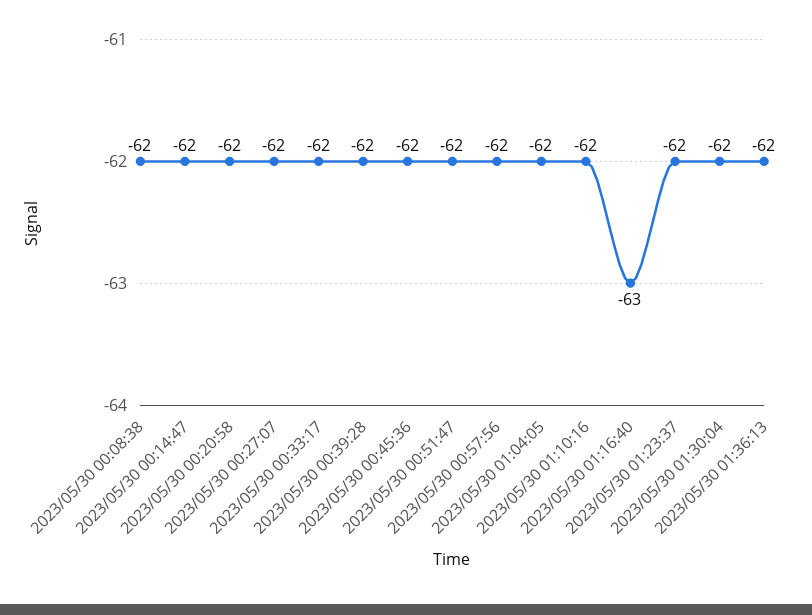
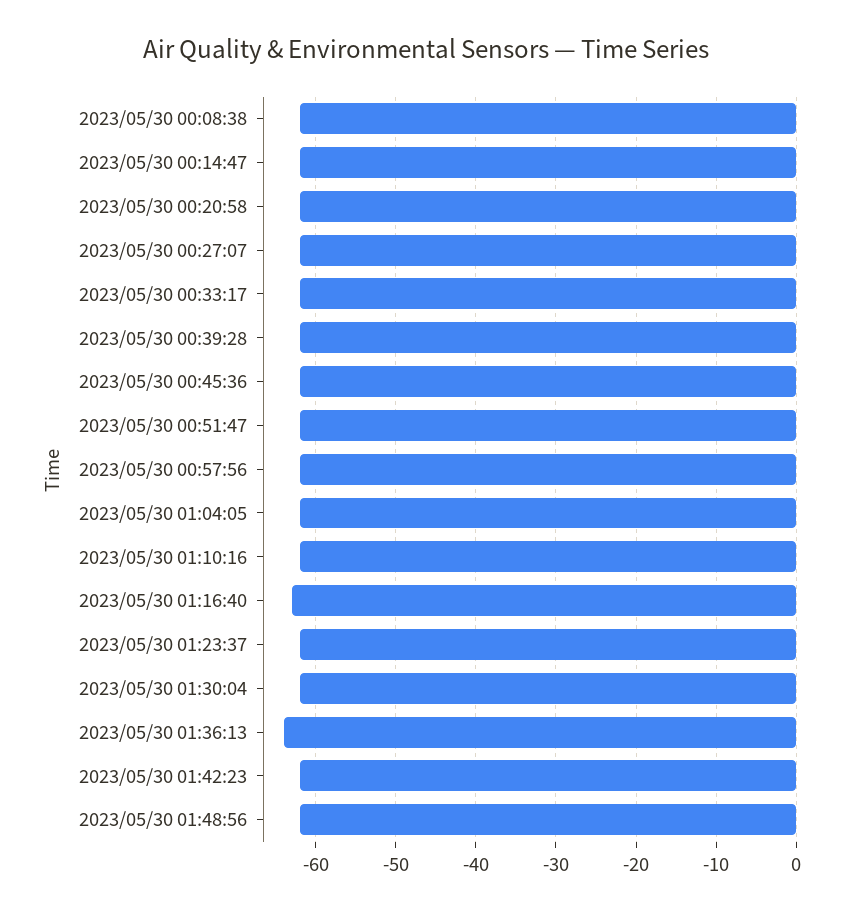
2023/05/30 01:36:13: -62 -> -64
2023/05/30 01:42:23: none -> -62
2023/05/30 01:48:56: none -> -62

